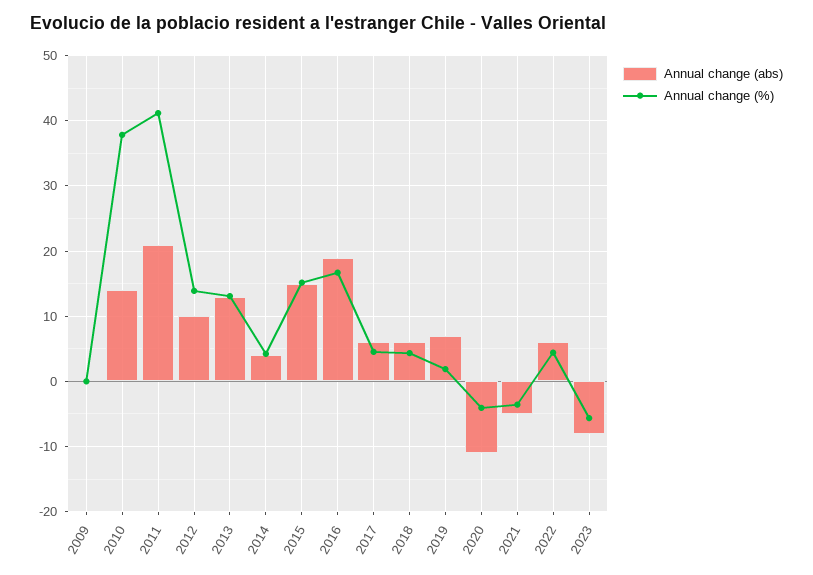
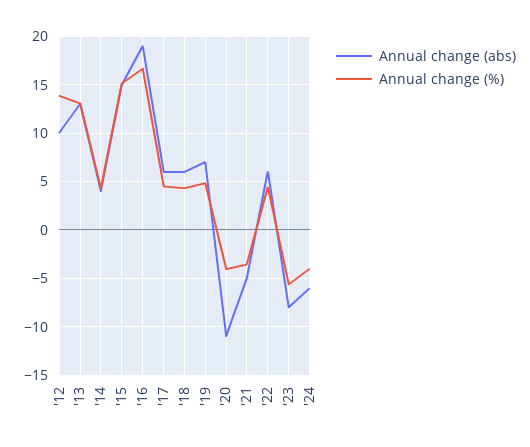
Annual change (abs), 2009: 0 -> none
Annual change (%), 2009: 0 -> none
Annual change (abs), 2010: 14 -> none
Annual change (%), 2010: 38 -> none
Annual change (abs), 2011: 21 -> none
Annual change (%), 2011: 41 -> none
Annual change (%), 2019: 2 -> 5
Annual change (abs), '24: none -> -6
Annual change (%), '24: none -> -4

